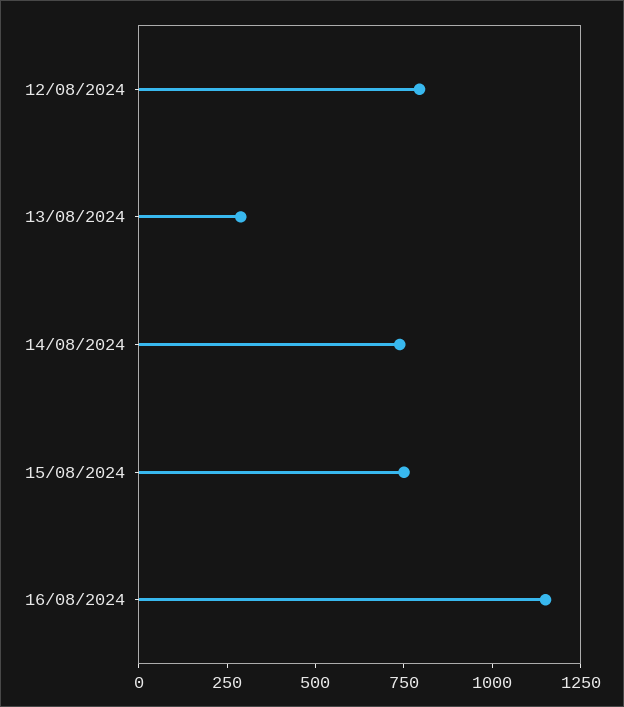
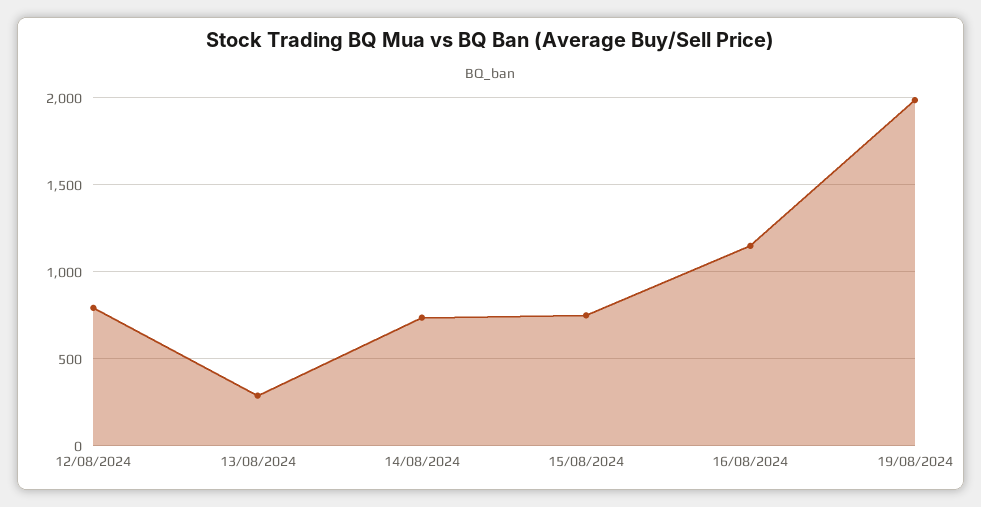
19/08/2024: none -> 2000

